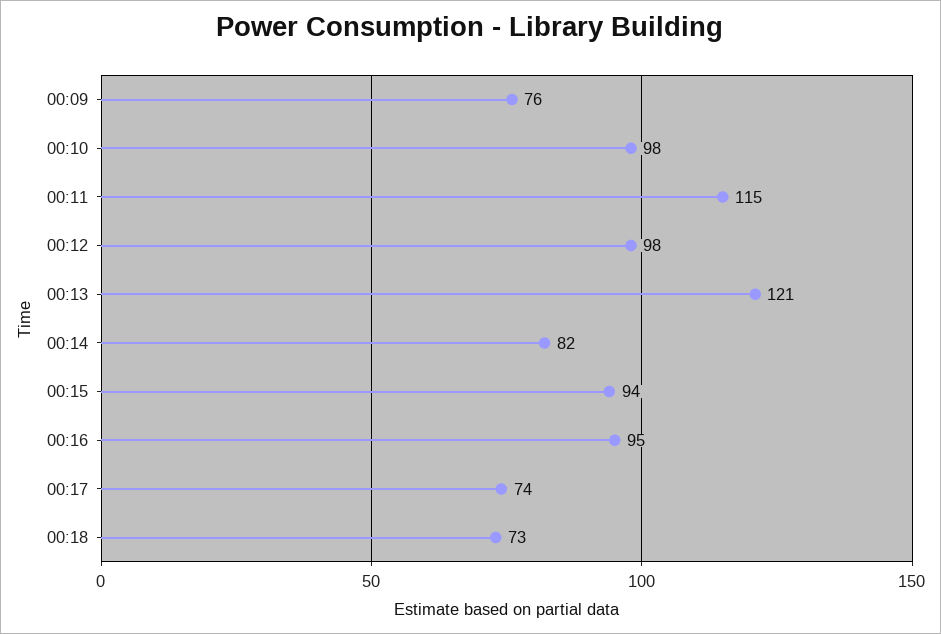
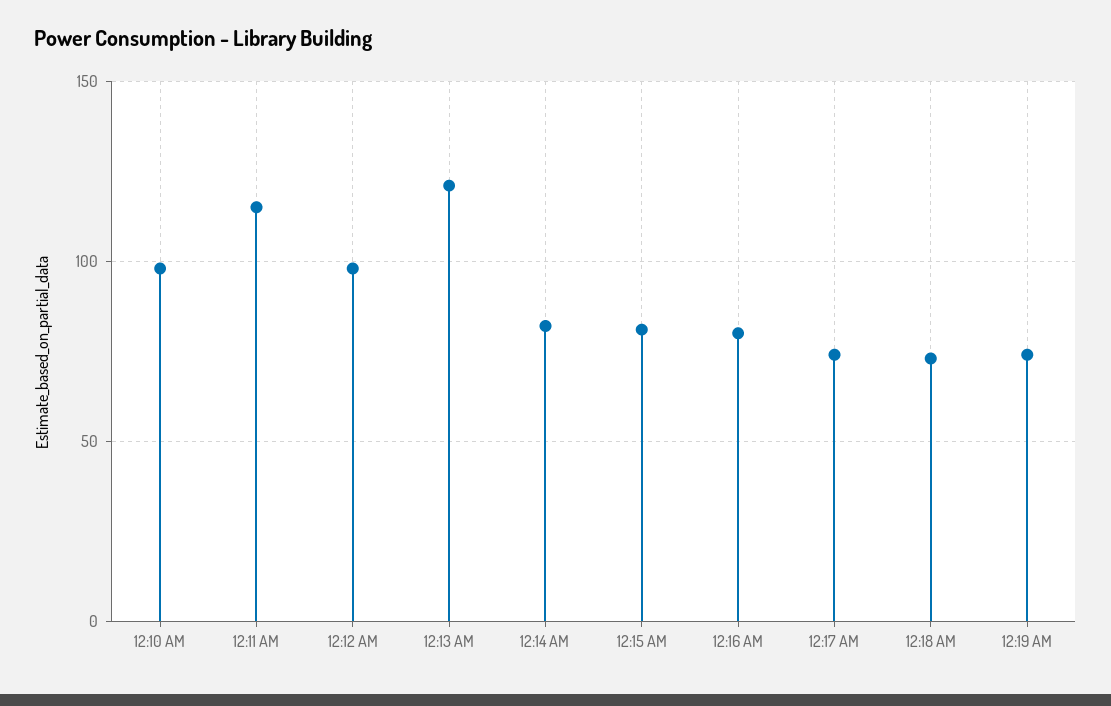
00:09: 76 -> none
00:15: 94 -> 80
00:16: 95 -> 80
12:19 AM: none -> 75

